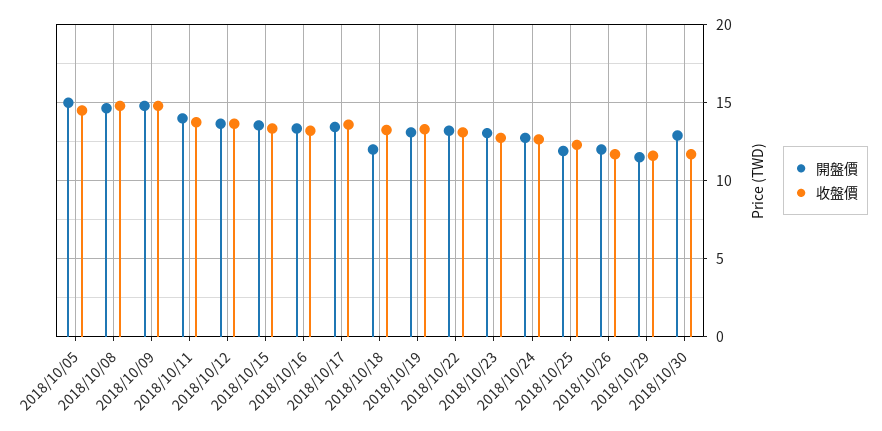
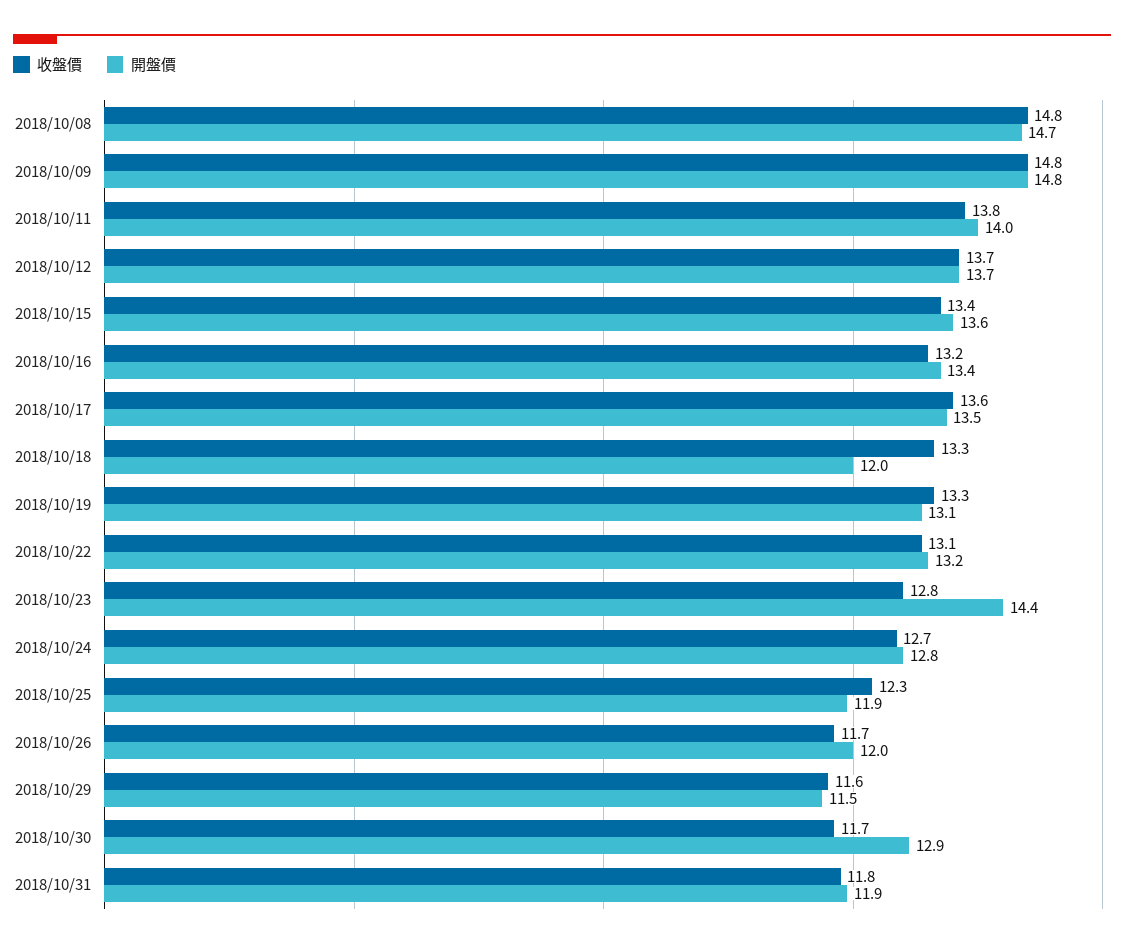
開盤價, 2018/10/05: 15 -> none
收盤價, 2018/10/05: 14.5 -> none
開盤價, 2018/10/23: 13 -> 14.4
收盤價, 2018/10/31: none -> 11.8
開盤價, 2018/10/31: none -> 11.9

